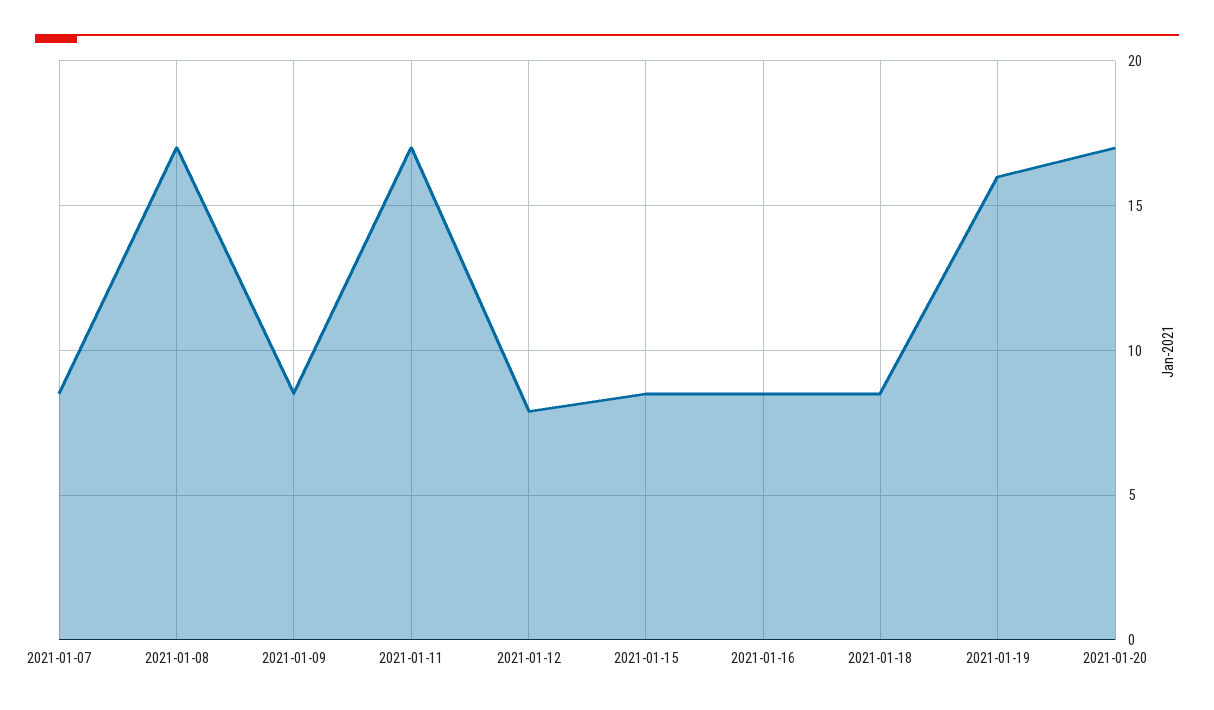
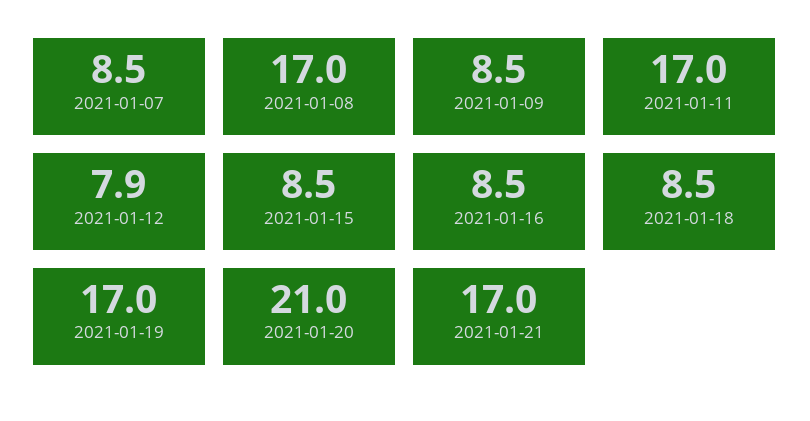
2021-01-19: 16 -> 17
2021-01-20: 17 -> 21
2021-01-21: none -> 17

